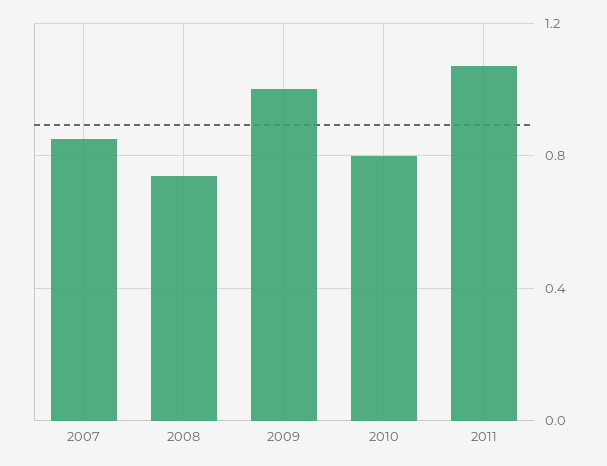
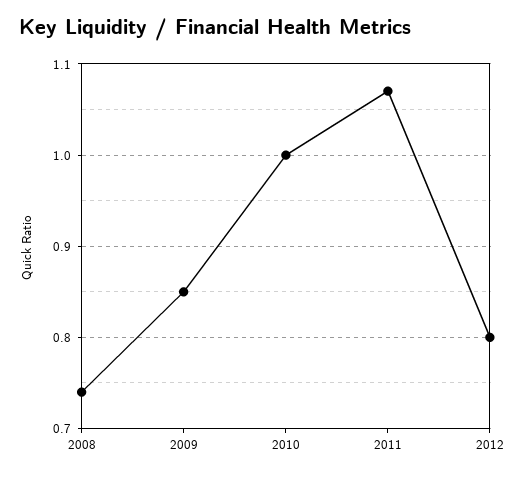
2007: 0.85 -> none
2009: 1 -> 0.85
2010: 0.8 -> 1
2012: none -> 0.8

